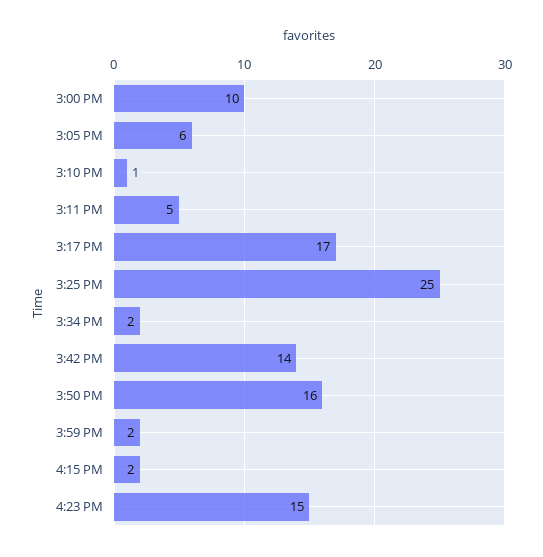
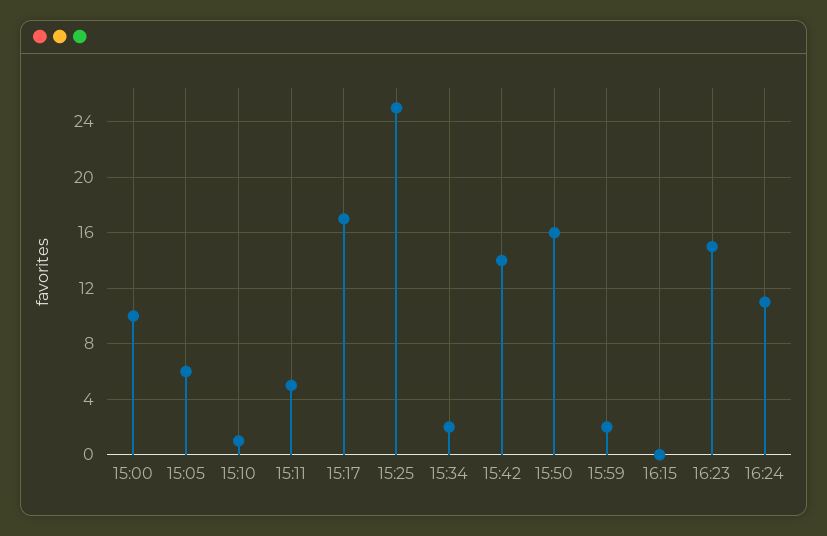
4:15 PM: 2 -> 0
16:24: none -> 11

